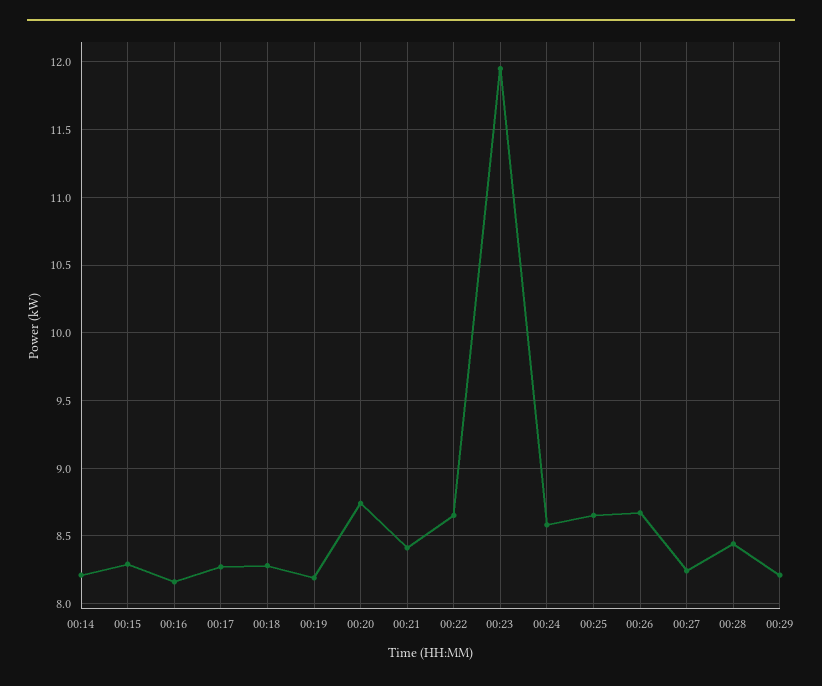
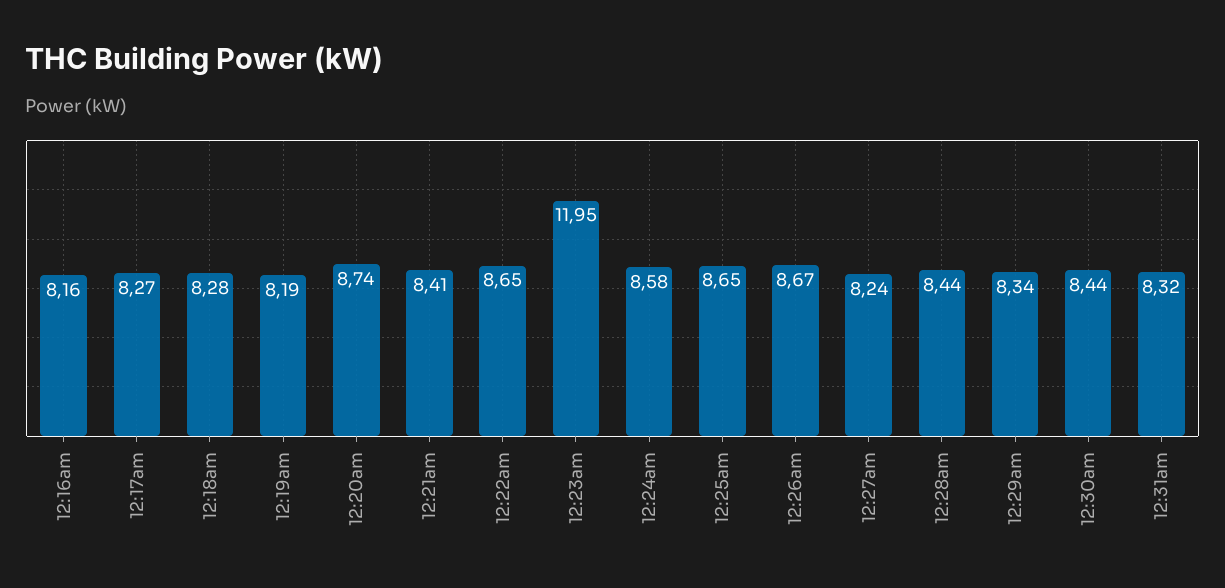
00:14: 8.2 -> none
00:15: 8.3 -> none
00:29: 8.2 -> 8.34
12:30am: none -> 8.44
12:31am: none -> 8.32

